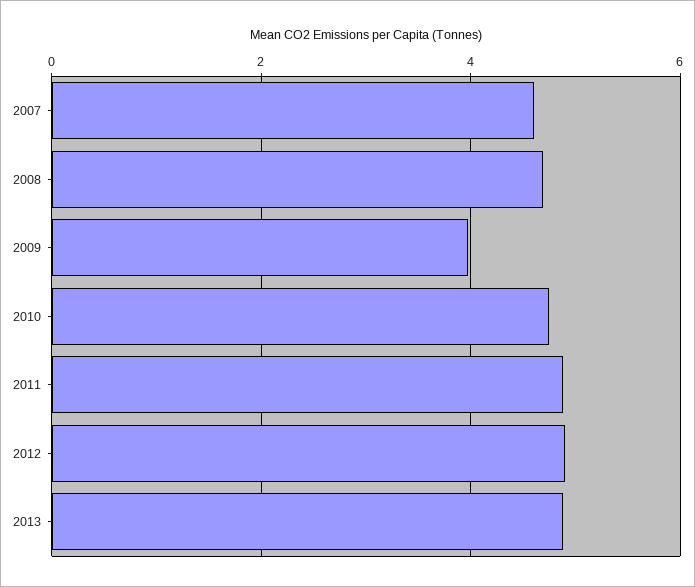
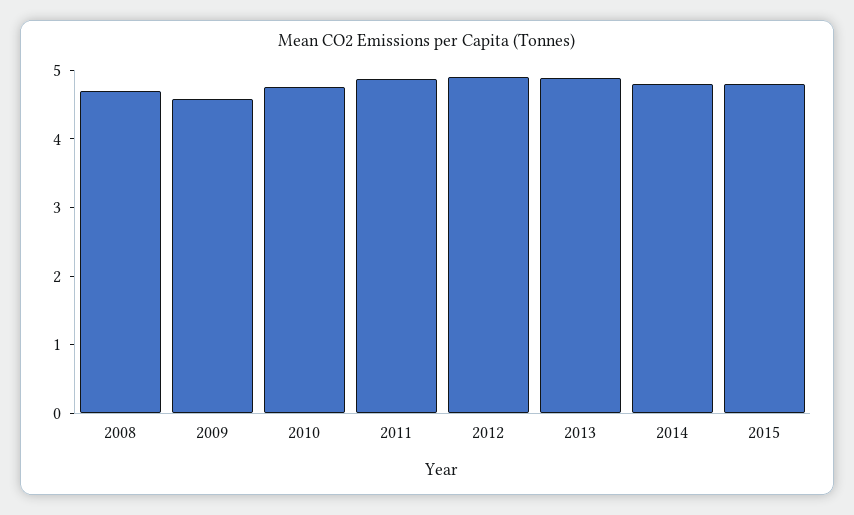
2007: 4.6 -> none
2009: 4 -> 4.6
2014: none -> 4.8
2015: none -> 4.8

